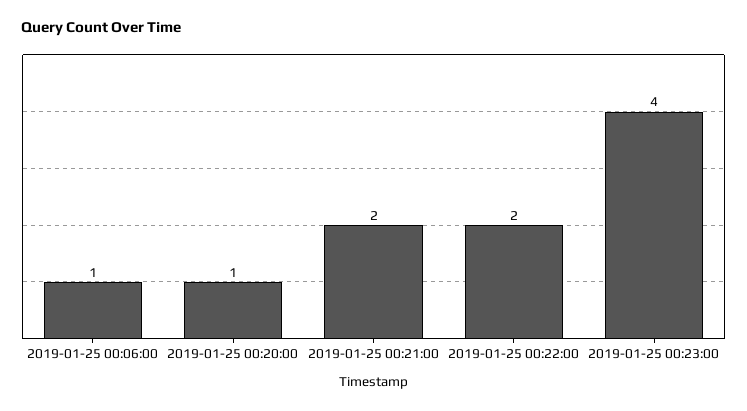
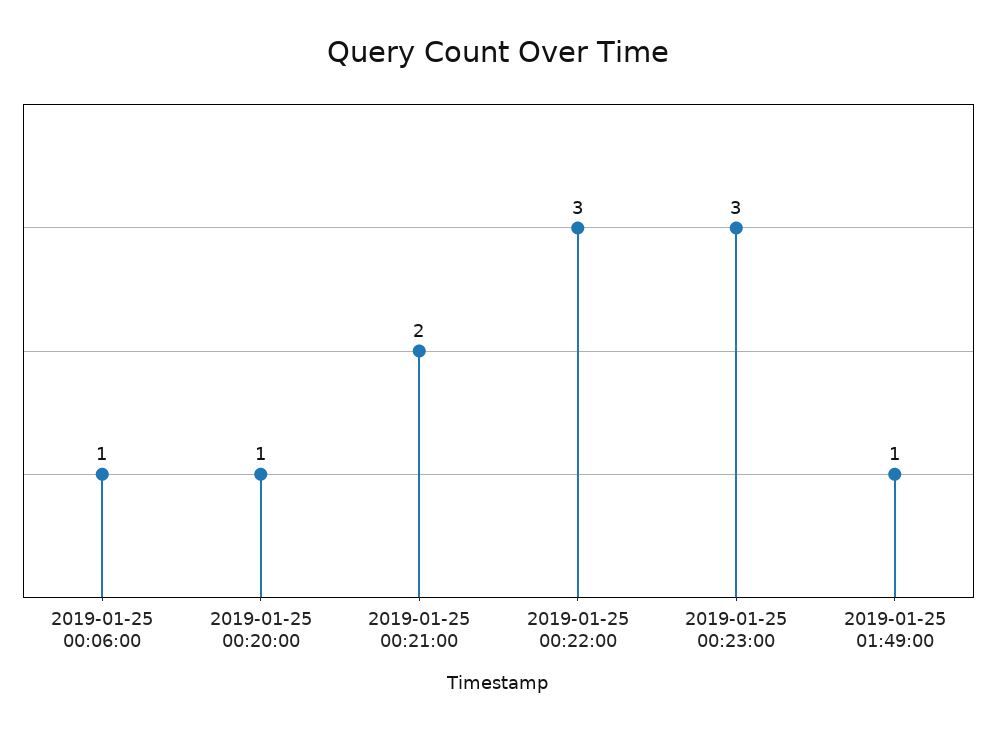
2019-01-25 00:22:00: 2 -> 3
2019-01-25 00:23:00: 4 -> 3
2019-01-25 01:49:00: none -> 1

